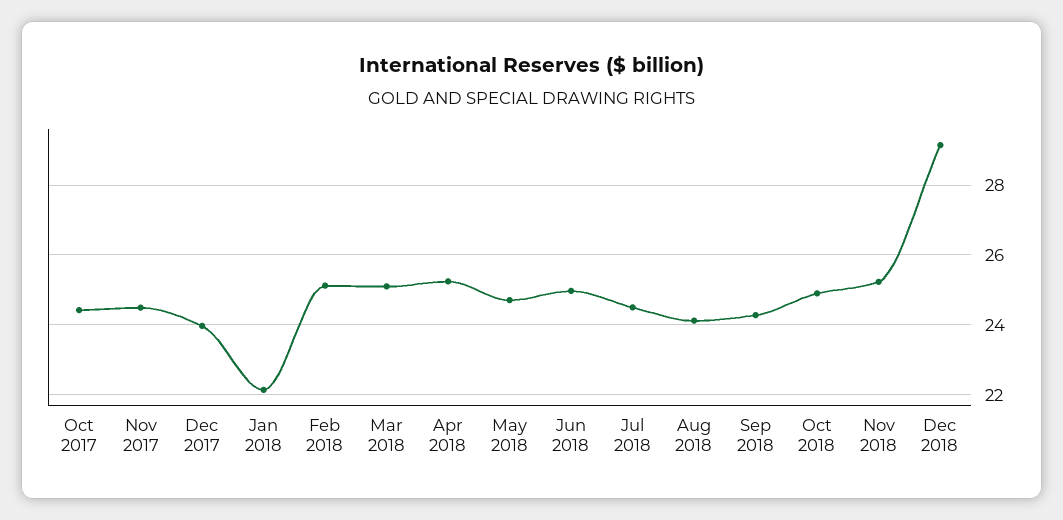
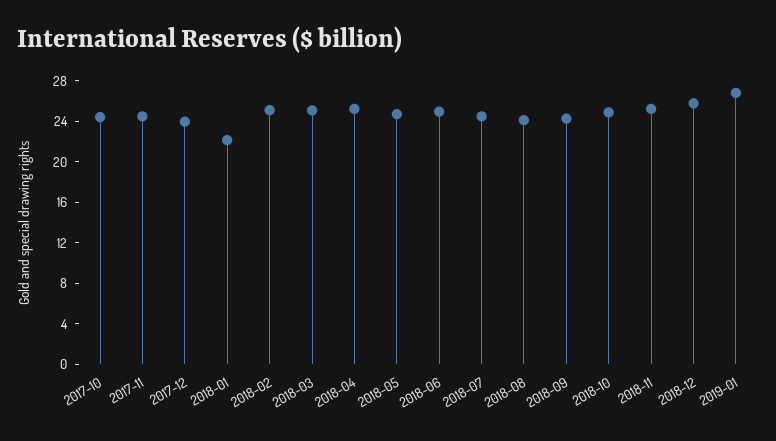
Dec 2018: 29.2 -> 26
2019-01: none -> 27

